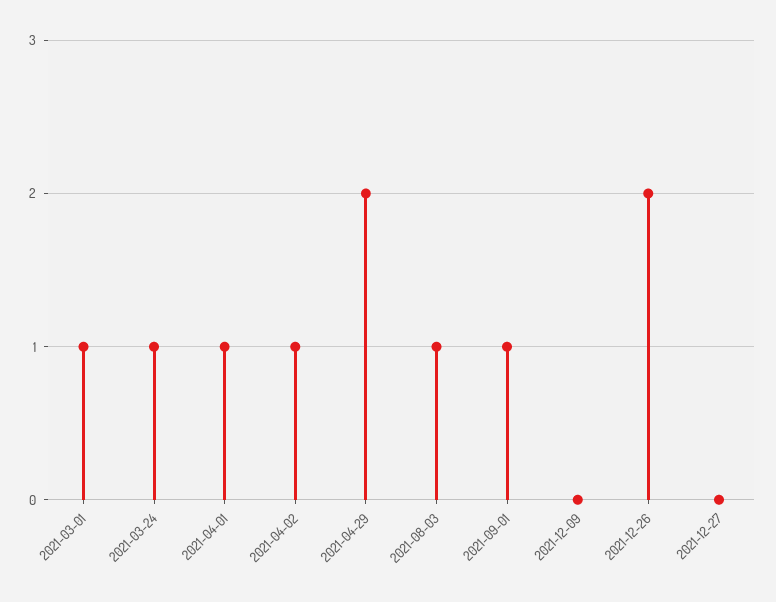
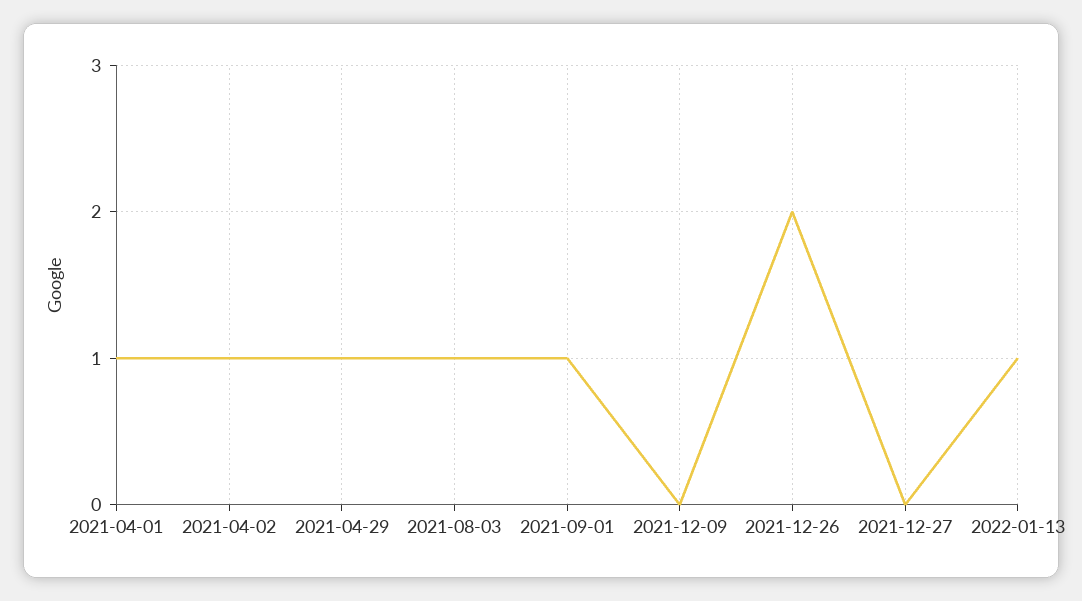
2021-03-01: 1 -> none
2021-03-24: 1 -> none
2021-04-29: 2 -> 1
2022-01-13: none -> 1

